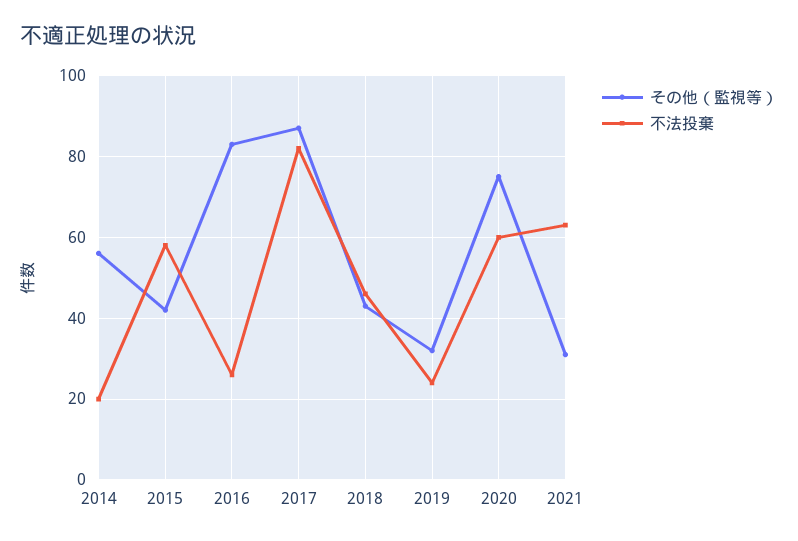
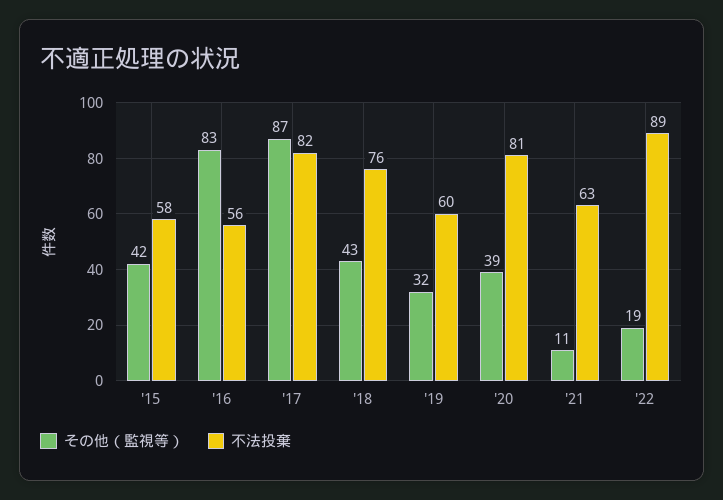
その他（監視等）, 2014: 55 -> none
不法投棄, 2014: 20 -> none
不法投棄, 2016: 25 -> 56
不法投棄, 2018: 45 -> 76
不法投棄, 2019: 25 -> 60
その他（監視等）, 2020: 75 -> 39
不法投棄, 2020: 60 -> 81
その他（監視等）, 2021: 30 -> 11
その他（監視等）, '22: none -> 19
不法投棄, '22: none -> 89

